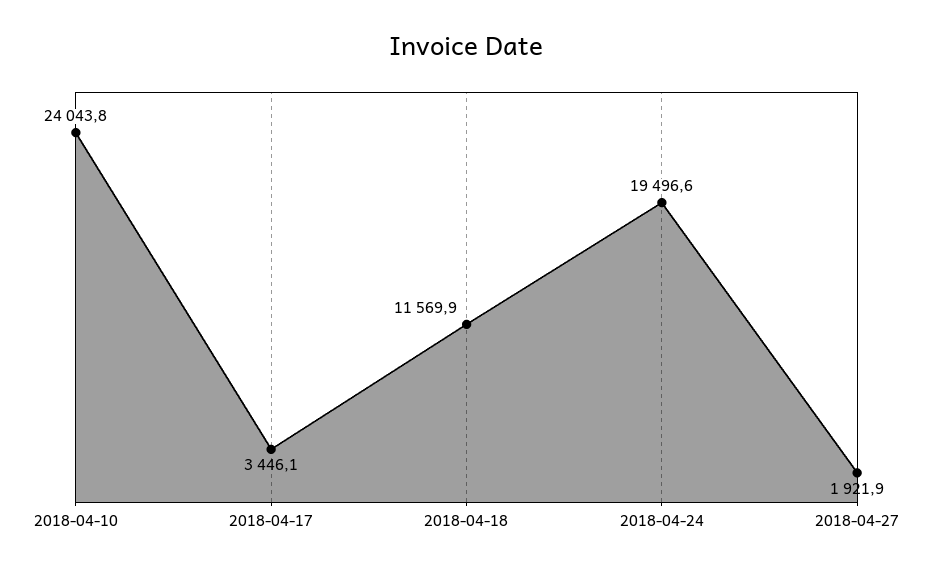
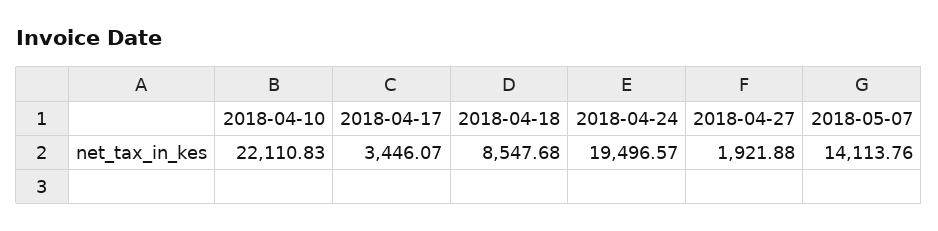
2018-04-10: 24043.8 -> 22110.83
2018-04-18: 11569.9 -> 8547.68
2018-05-07: none -> 14113.76

